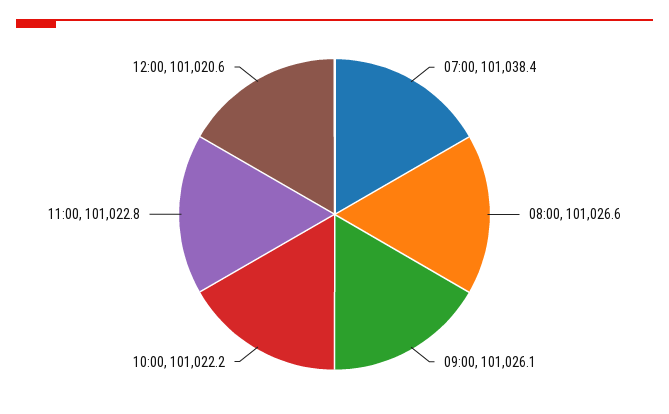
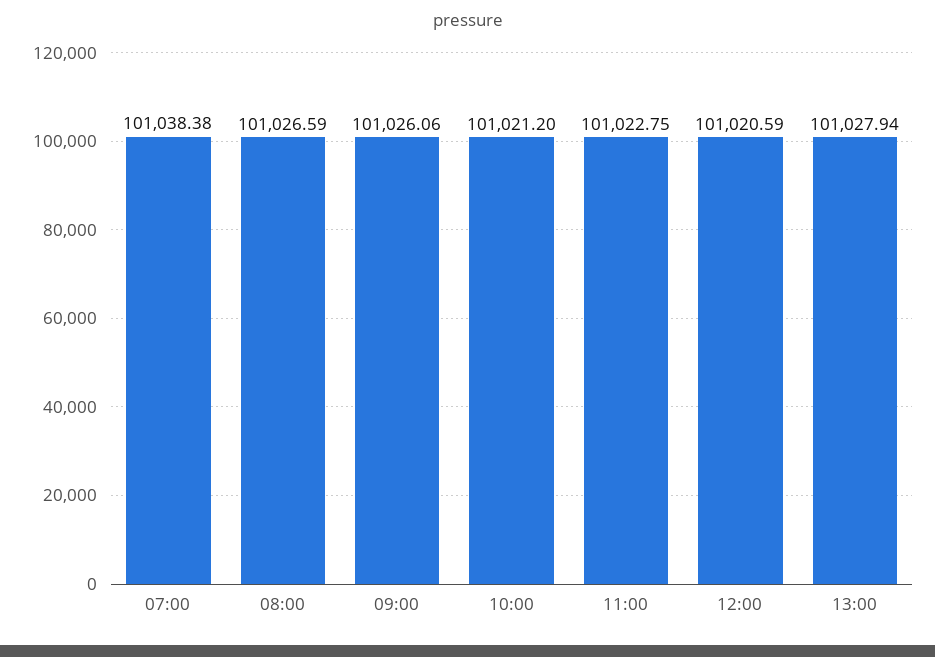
10:00: 101022.2 -> 101021.2
13:00: none -> 101027.94

